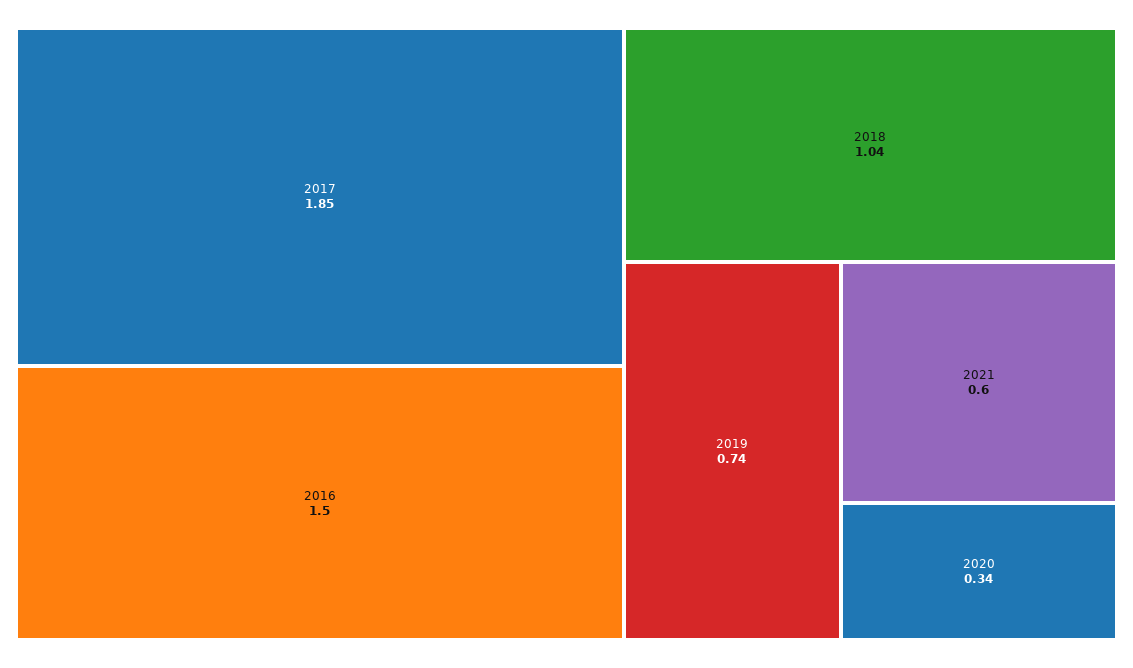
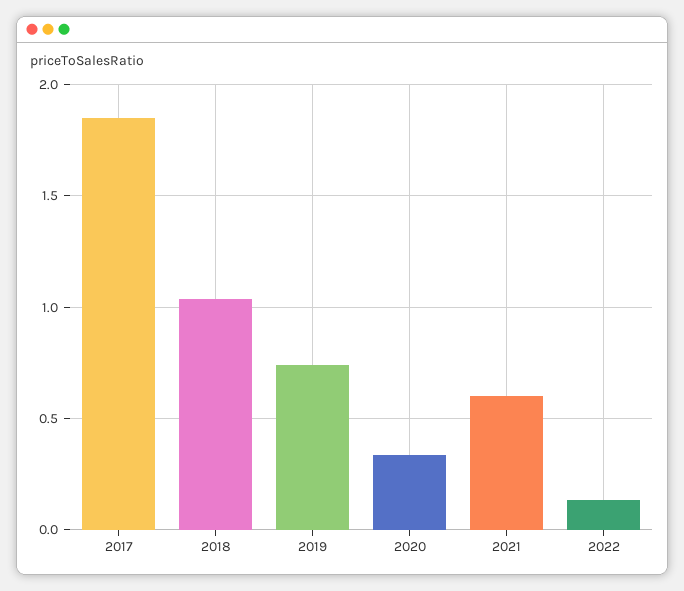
2016: 1.5 -> none
2022: none -> 0.15

